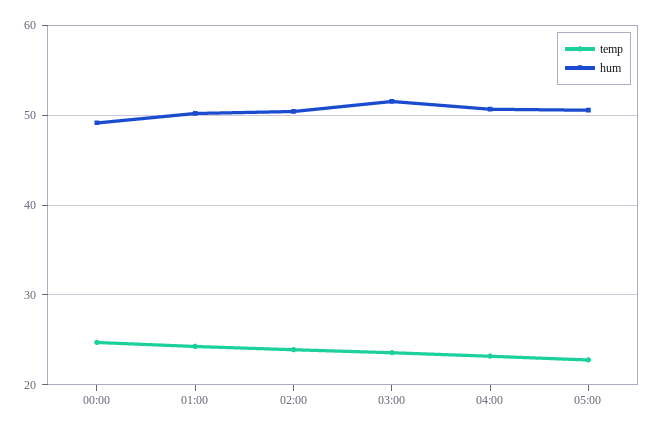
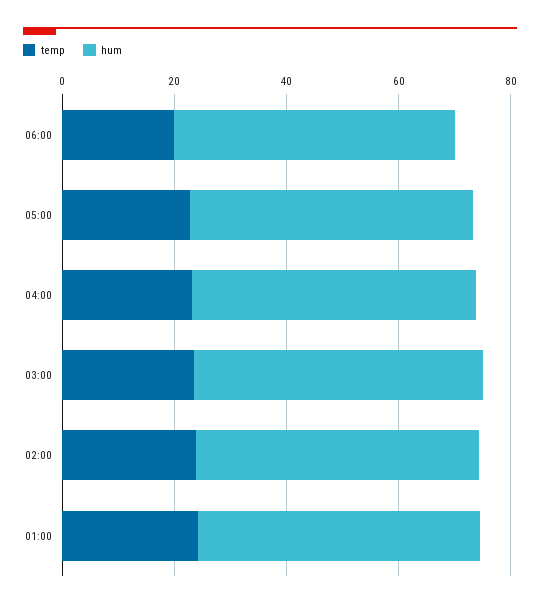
temp, 00:00: 25 -> none
hum, 00:00: 49 -> none
temp, 06:00: none -> 20
hum, 06:00: none -> 50

